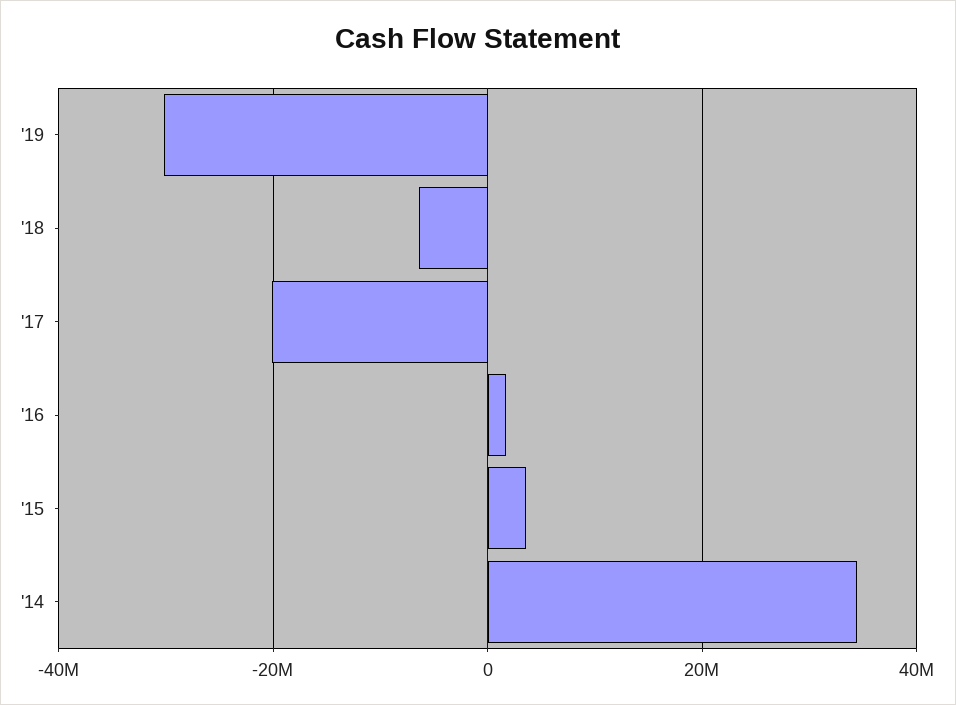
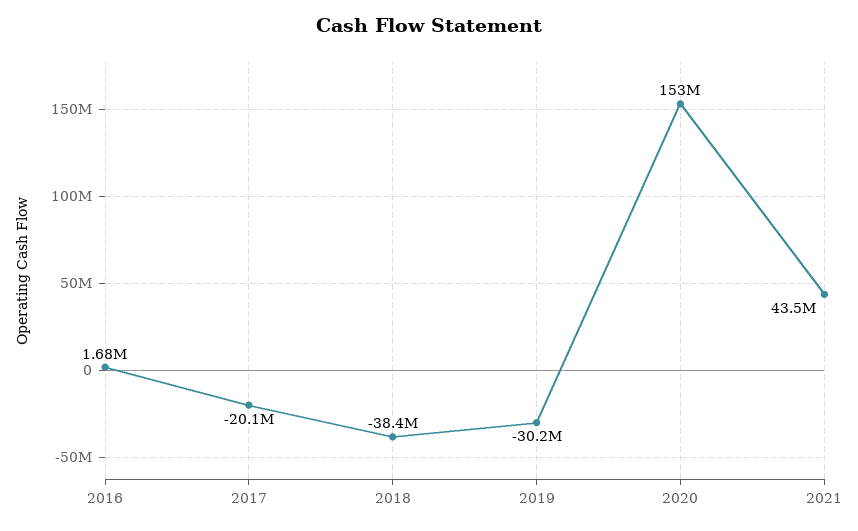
'18: -6000000 -> -38400000
'15: 4000000 -> none
'14: 34000000 -> none
2020: none -> 153000000
2021: none -> 43500000

